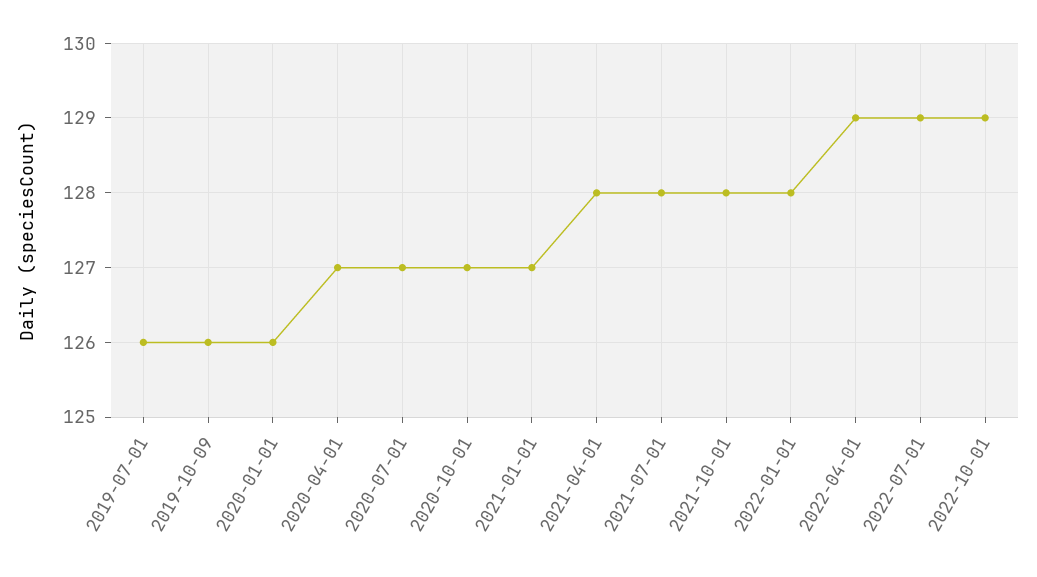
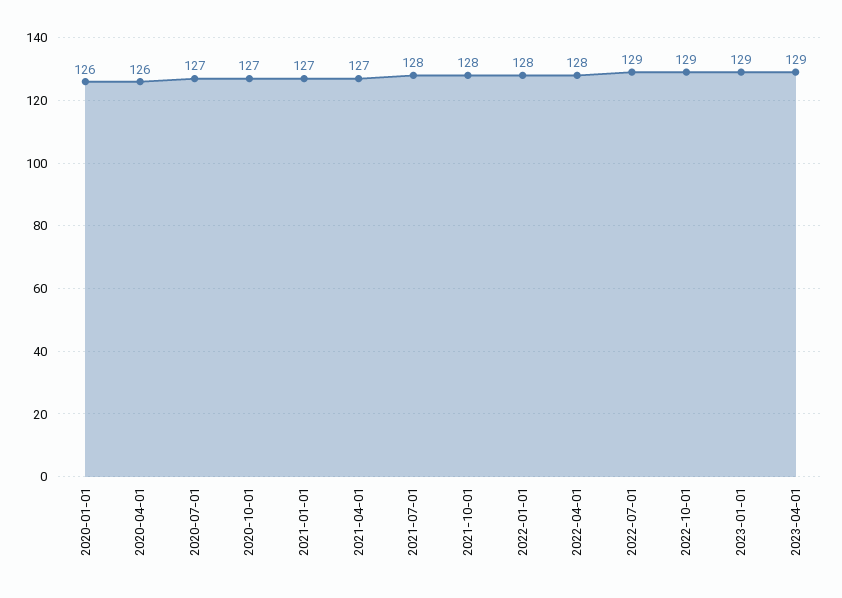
2019-07-01: 126 -> none
2019-10-09: 126 -> none
2020-04-01: 127 -> 126
2021-04-01: 128 -> 127
2022-04-01: 129 -> 128
2023-01-01: none -> 129
2023-04-01: none -> 129

